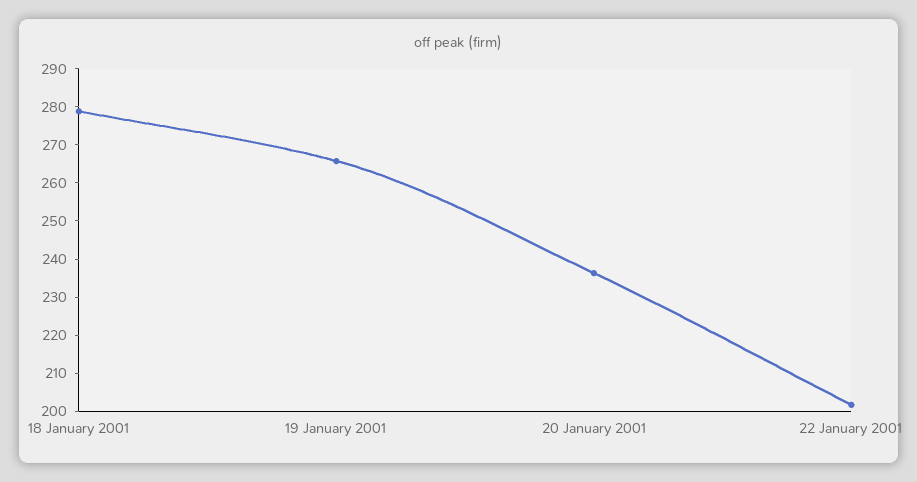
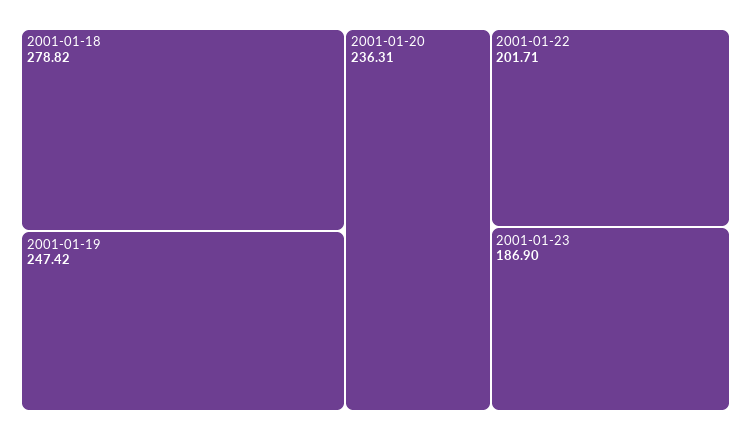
19 January 2001: 265 -> 247.42
2001-01-23: none -> 186.9

